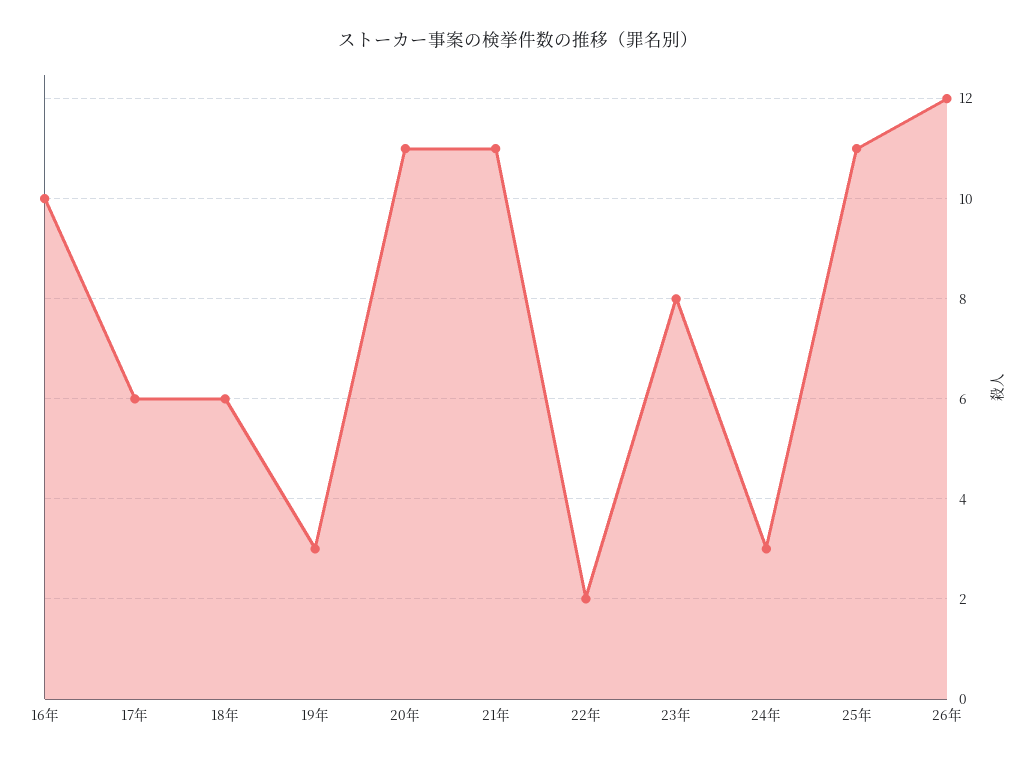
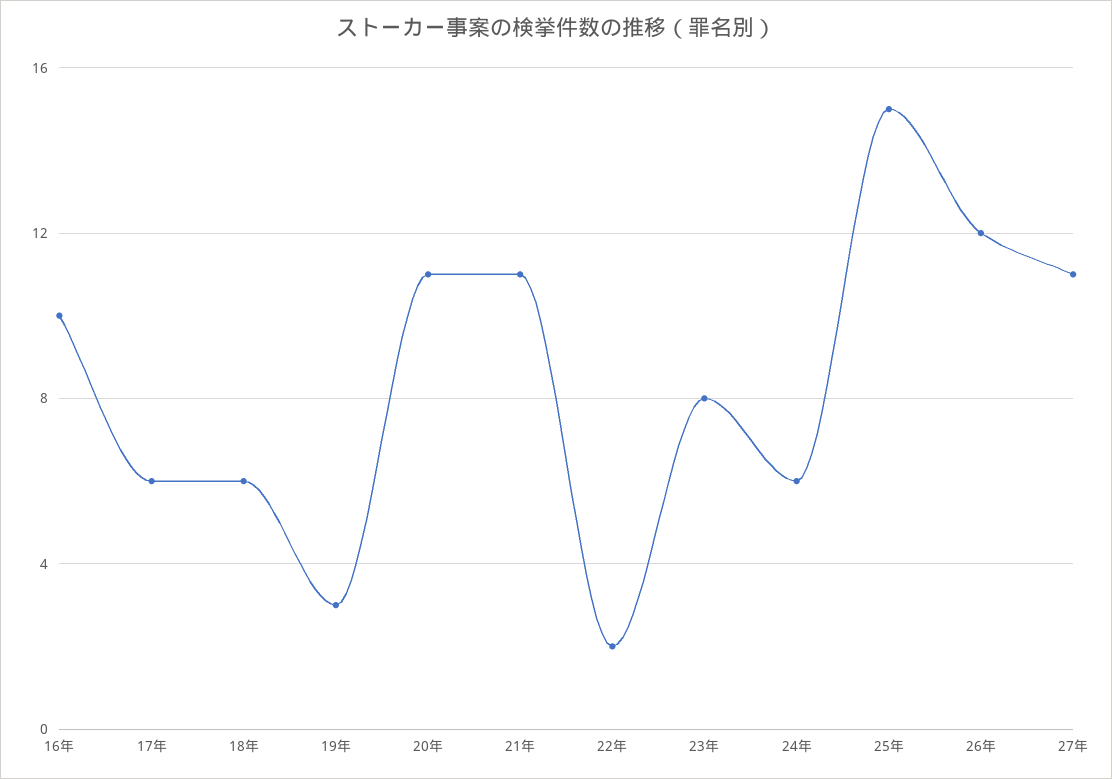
24年: 3 -> 6
25年: 11 -> 15
27年: none -> 11

